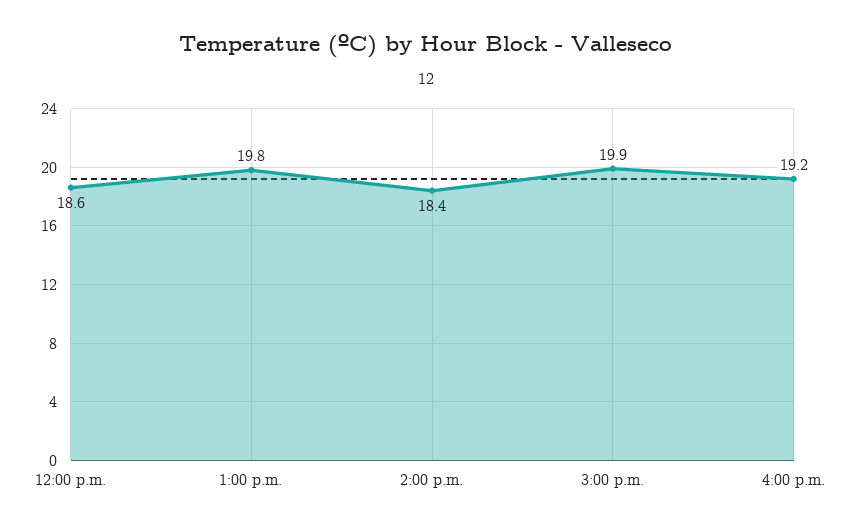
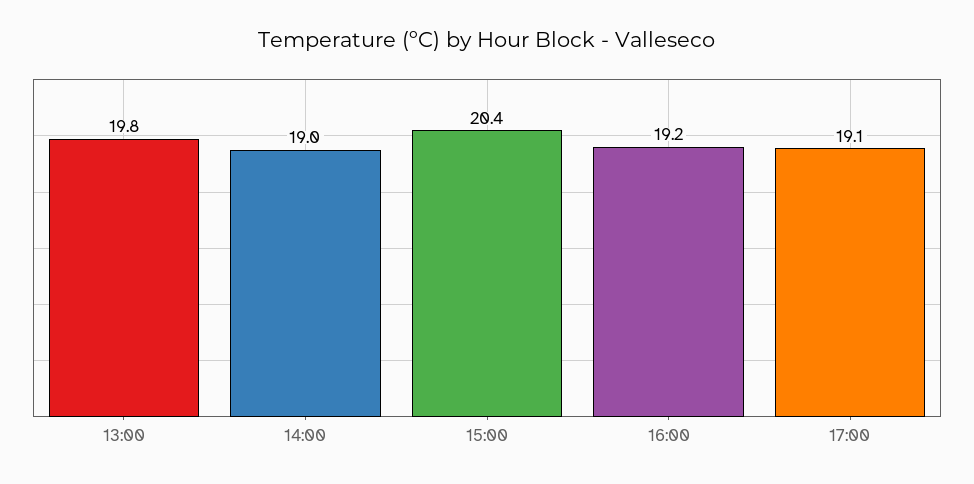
12:00 p.m.: 18.6 -> none
2:00 p.m.: 18.4 -> 19
3:00 p.m.: 19.9 -> 20.4
17:00: none -> 19.1

